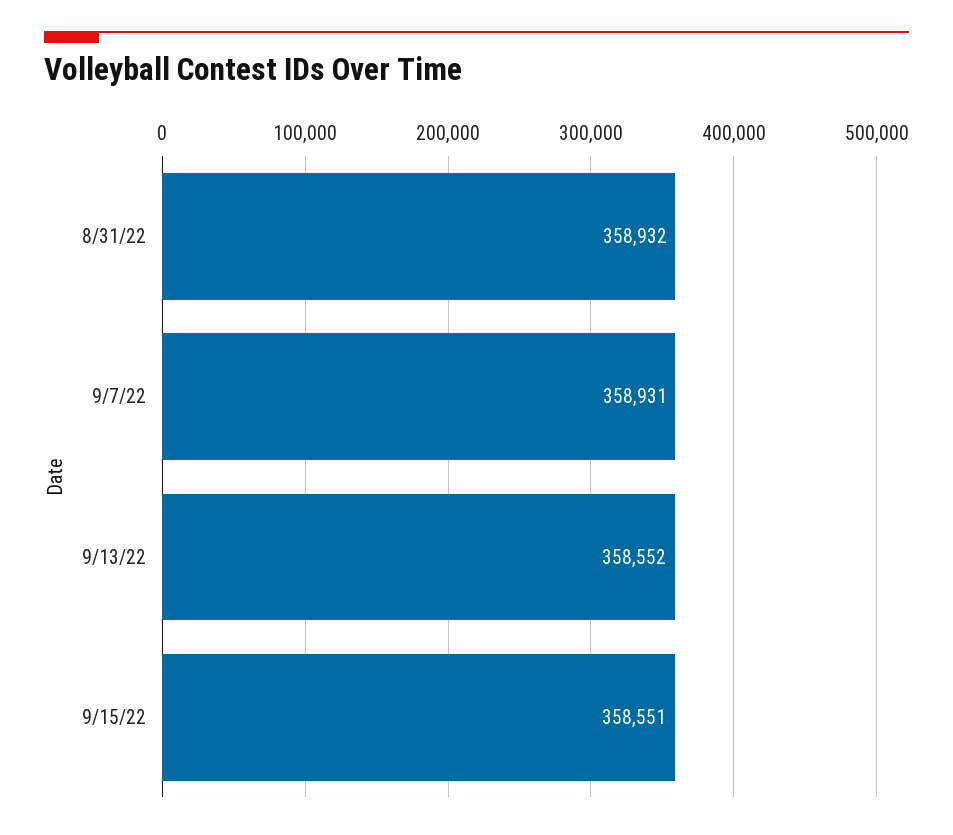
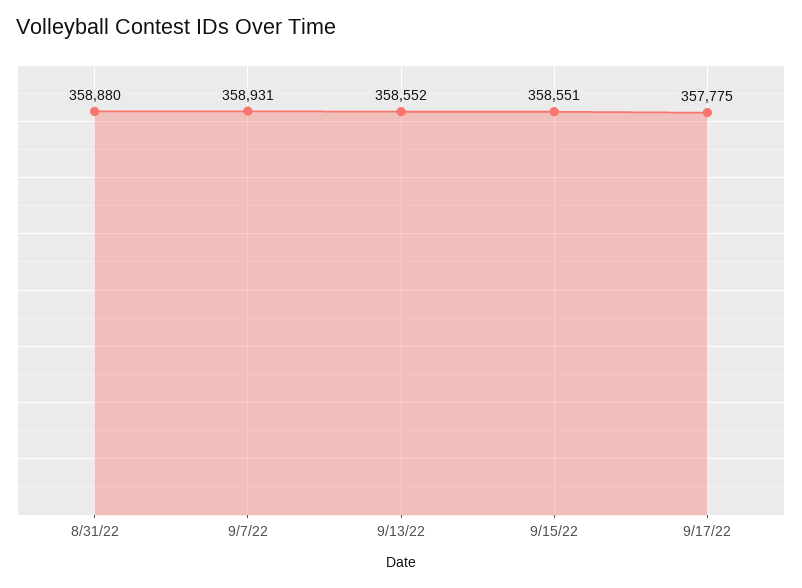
8/31/22: 358932 -> 358880
9/17/22: none -> 357775

